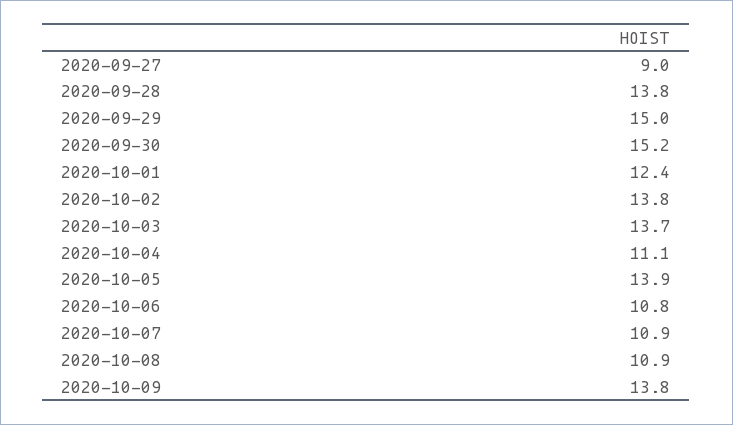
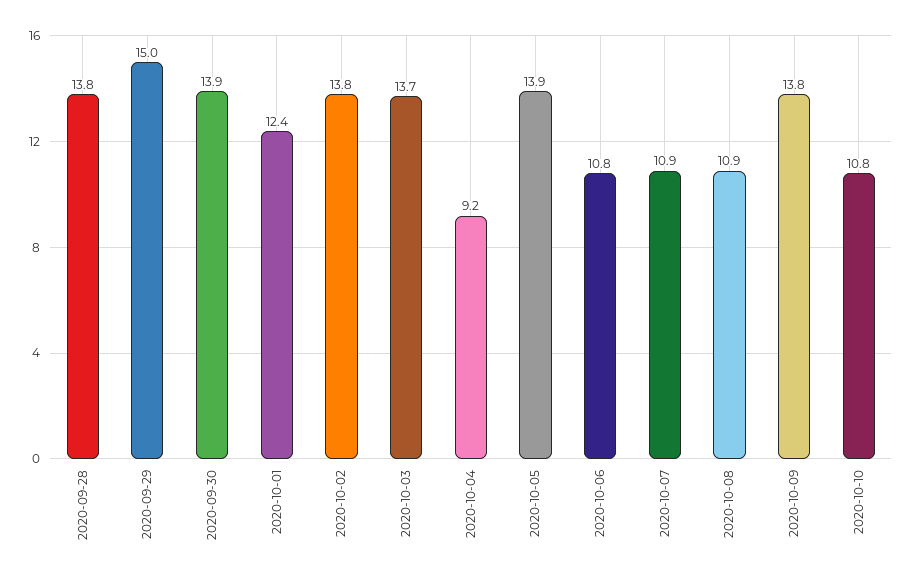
2020-09-27: 9 -> none
2020-09-30: 15.2 -> 13.9
2020-10-04: 11.1 -> 9.2
2020-10-10: none -> 10.8

